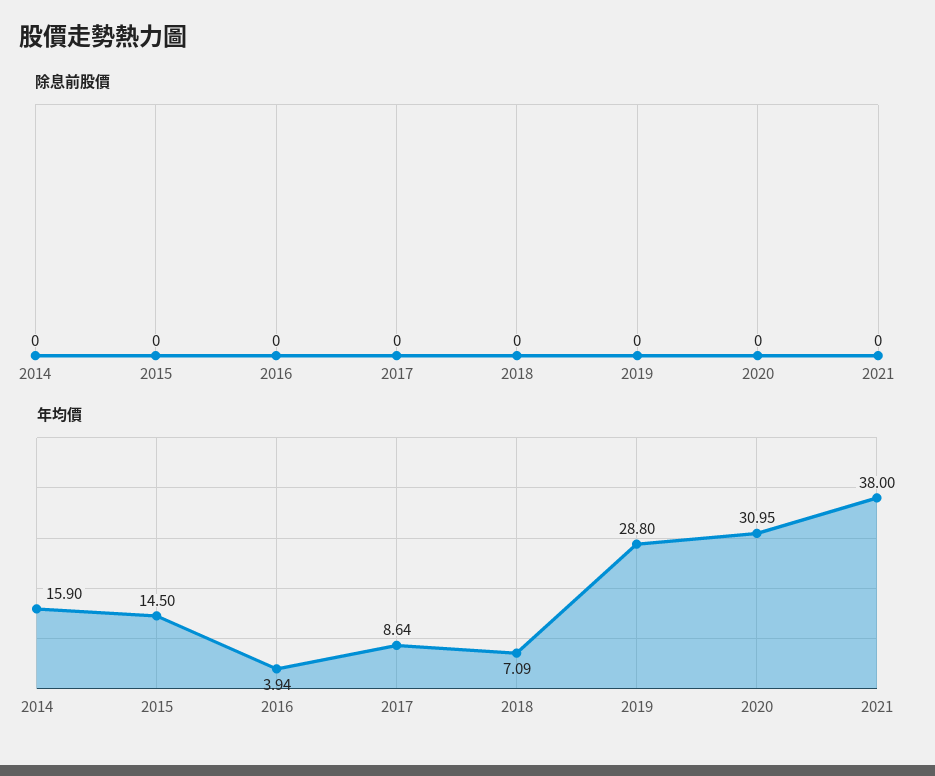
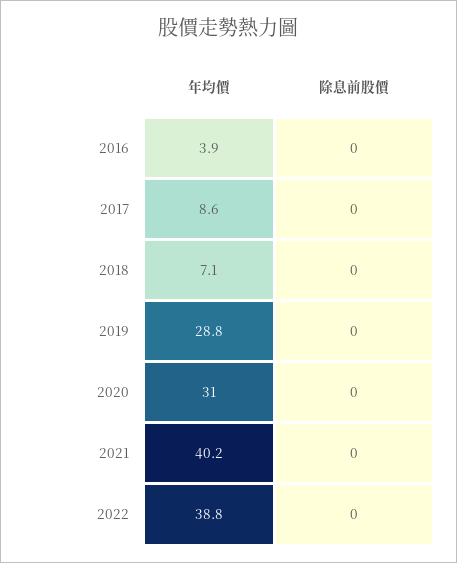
除息前股價, 2014: 0 -> none
除息前股價, 2015: 0 -> none
年均價, 2014: 15.9 -> none
年均價, 2015: 14.5 -> none
年均價, 2021: 38 -> 40.2
年均價, 2022: none -> 38.8
除息前股價, 2022: none -> 0

